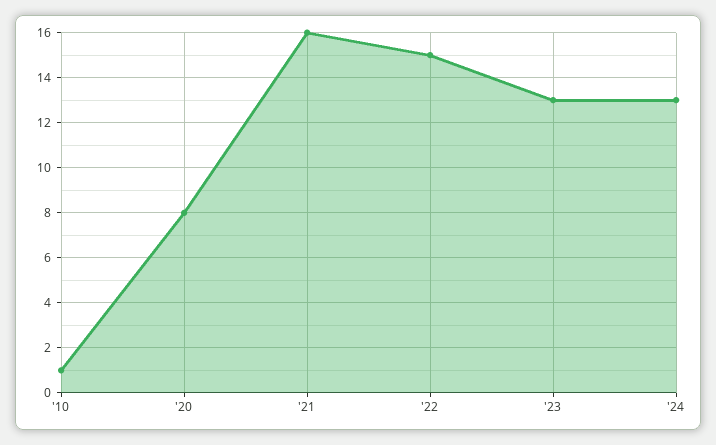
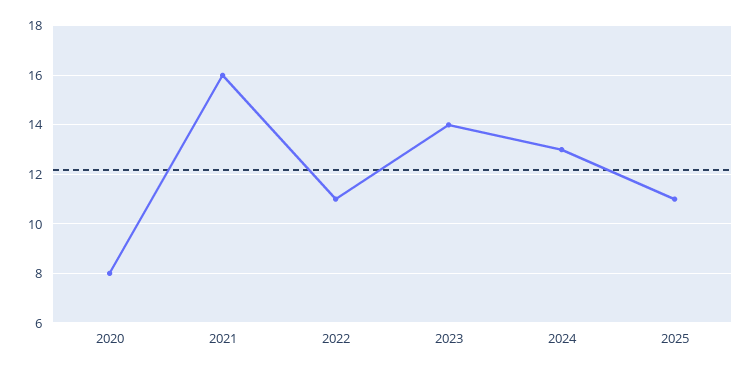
'10: 1 -> none
'22: 15 -> 11
'23: 13 -> 14
2025: none -> 11

